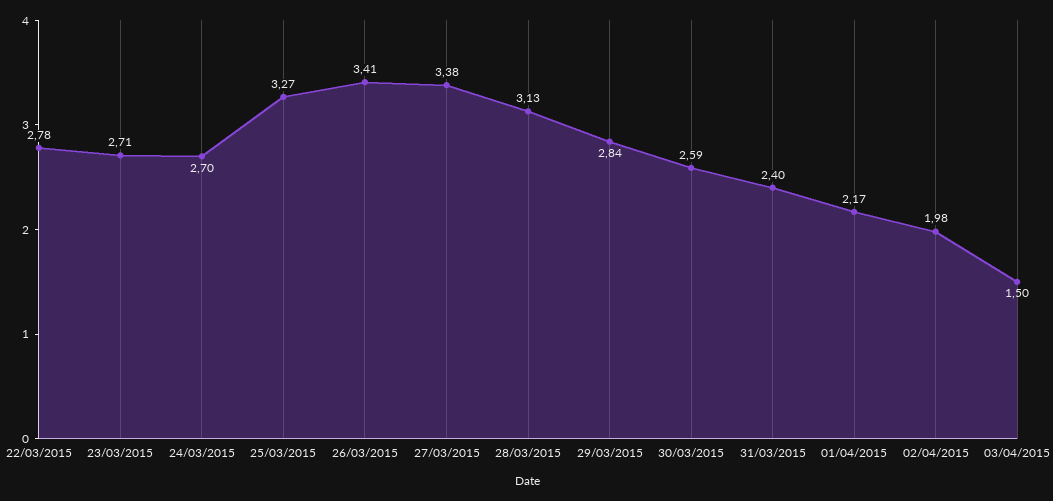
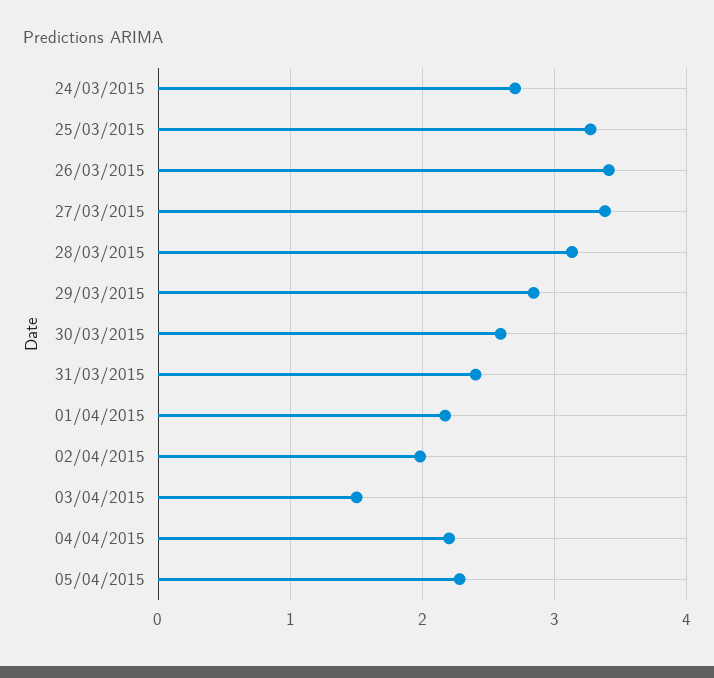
22/03/2015: 2.78 -> none
23/03/2015: 2.71 -> none
04/04/2015: none -> 2.2
05/04/2015: none -> 2.3

